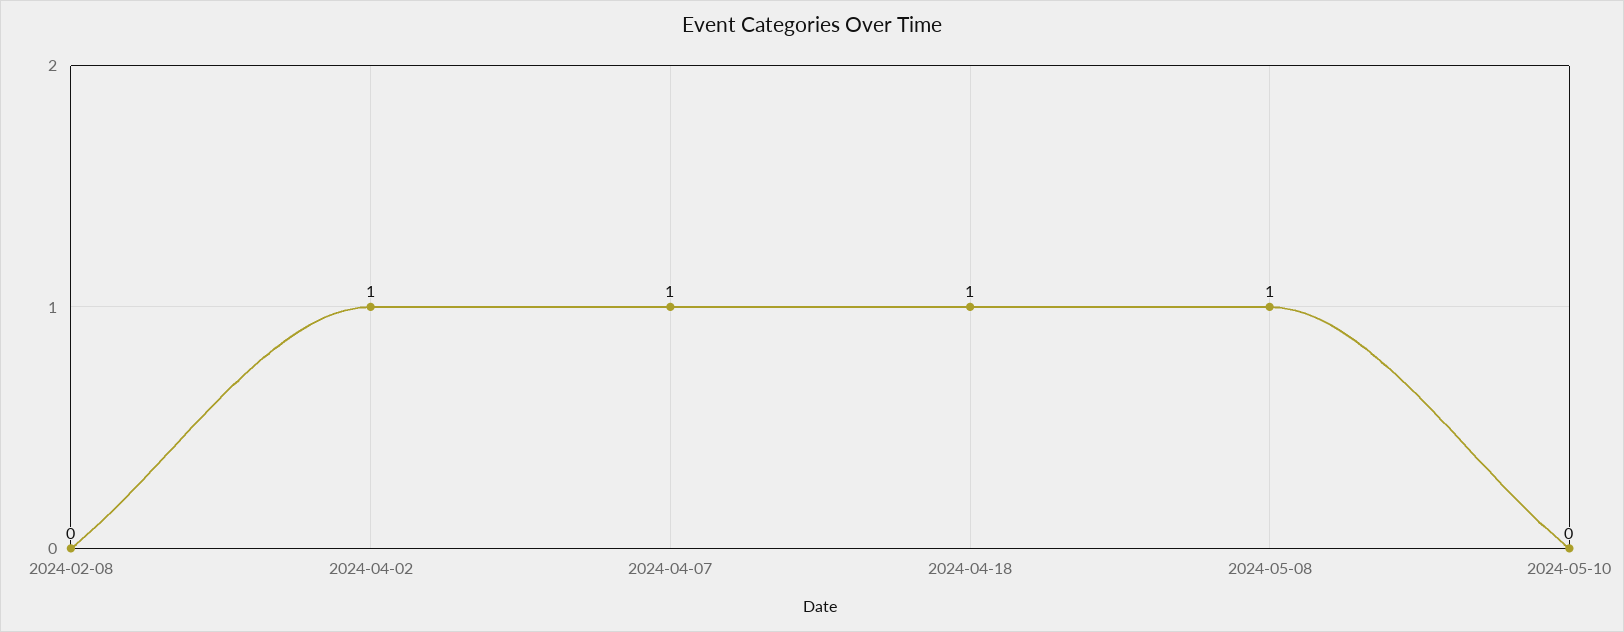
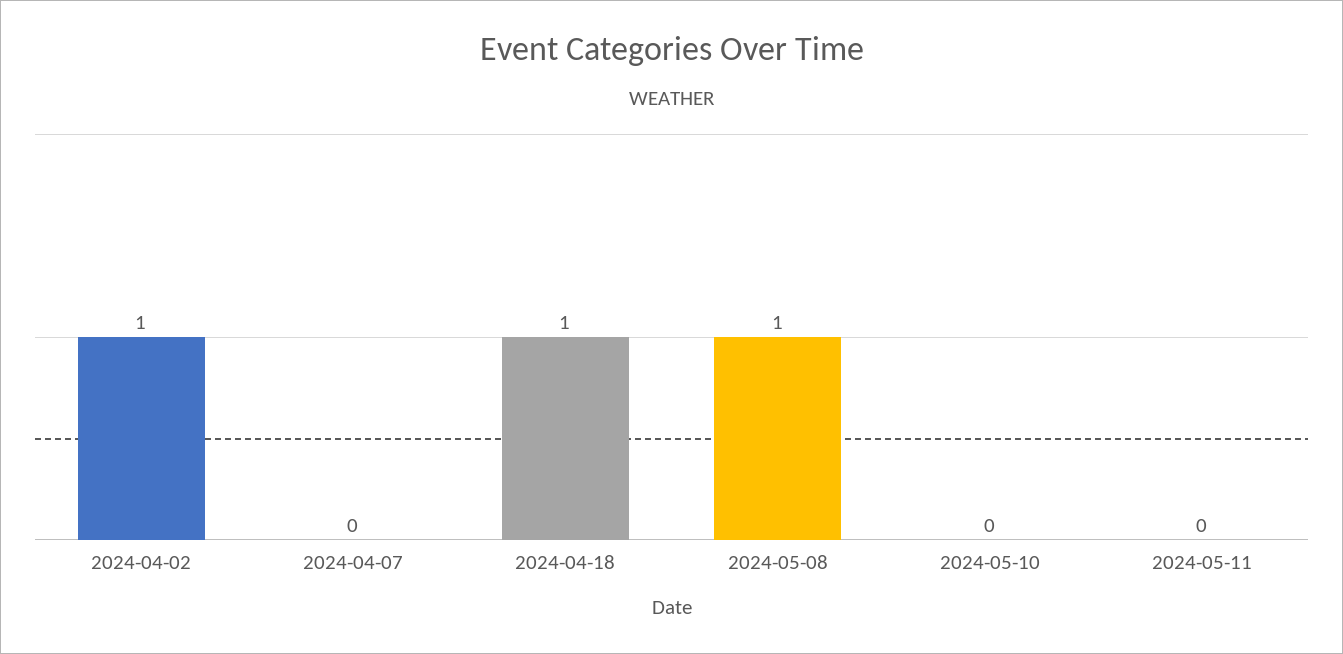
2024-02-08: 0 -> none
2024-04-07: 1 -> 0
2024-05-11: none -> 0

